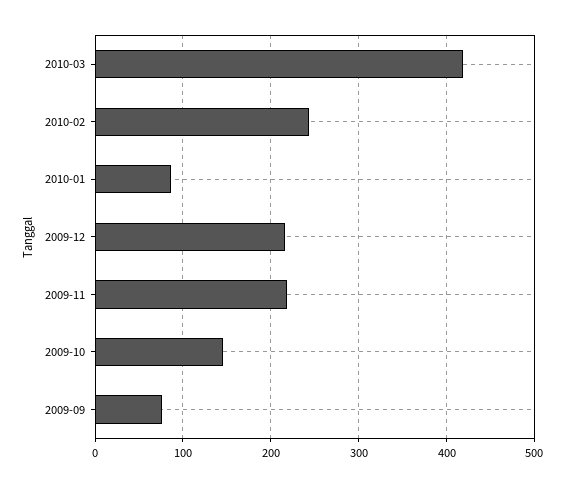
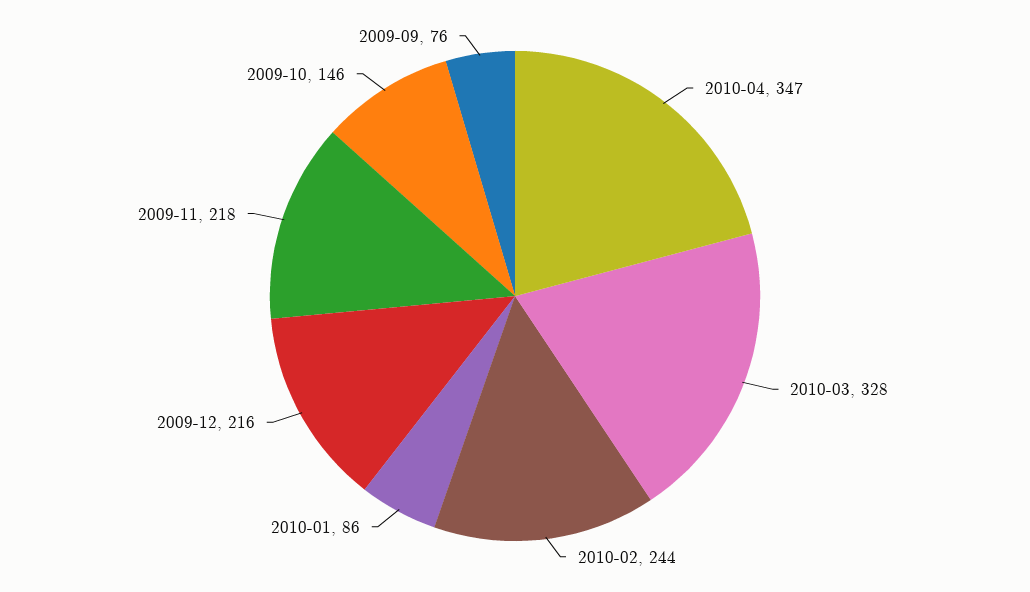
2010-03: 420 -> 328
2010-04: none -> 347

